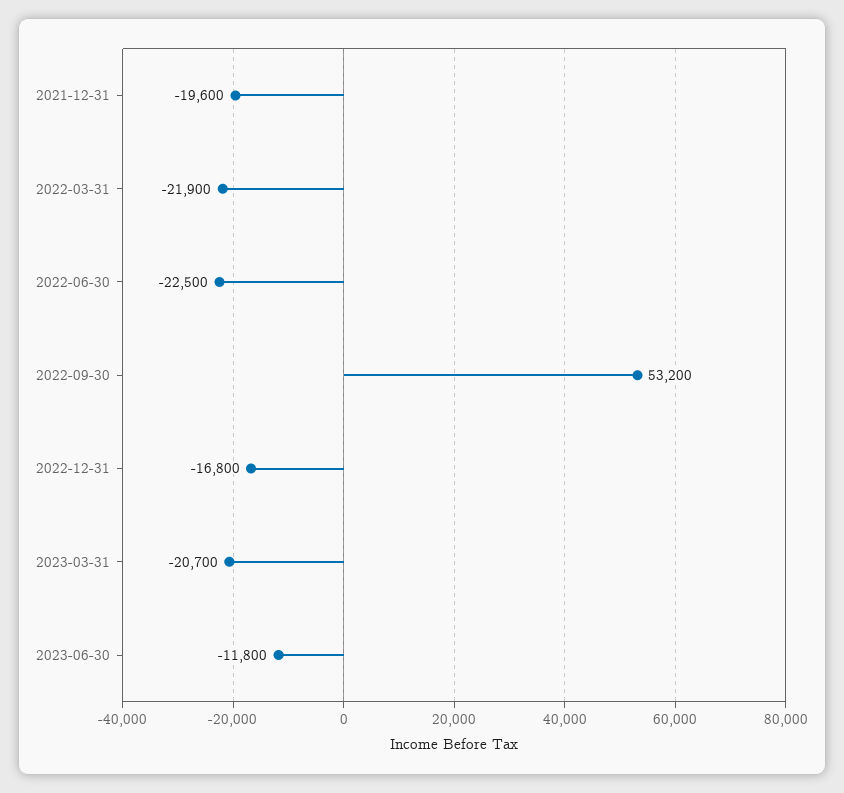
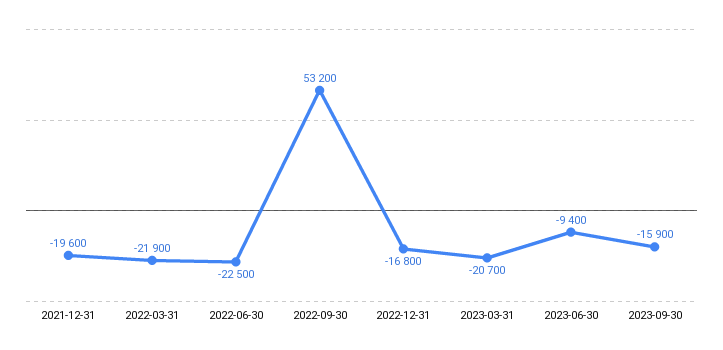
2023-06-30: -11800 -> -9400
2023-09-30: none -> -15900

